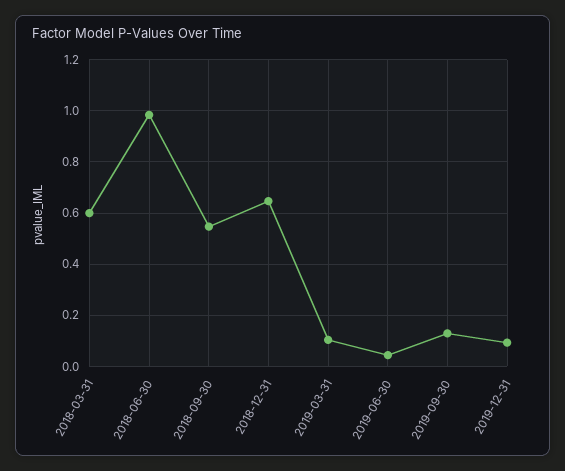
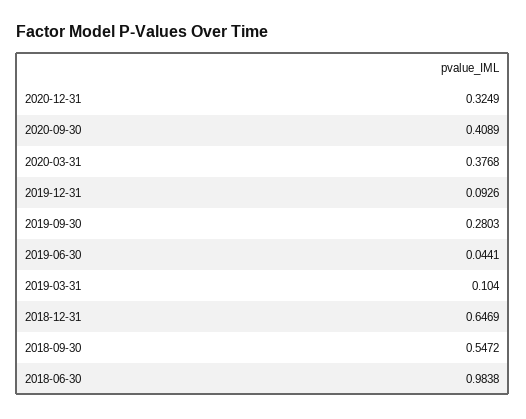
2018-03-31: 0.6 -> none
2019-09-30: 0.125 -> 0.2803
2020-12-31: none -> 0.3249
2020-09-30: none -> 0.4089
2020-03-31: none -> 0.3768

